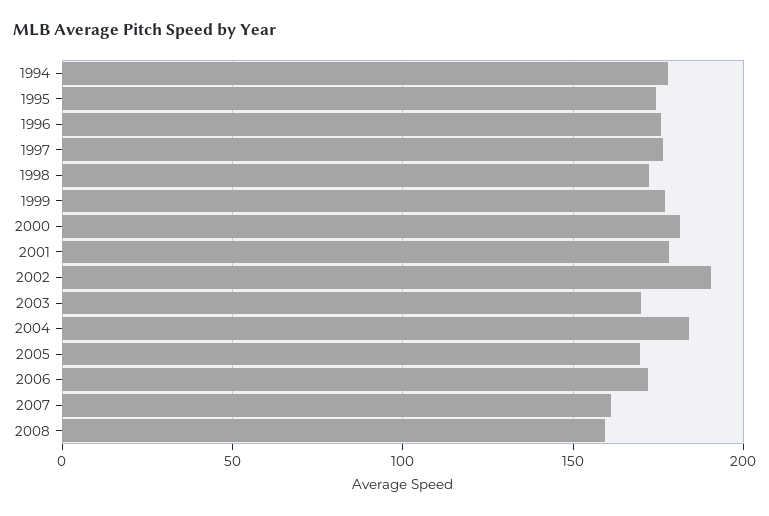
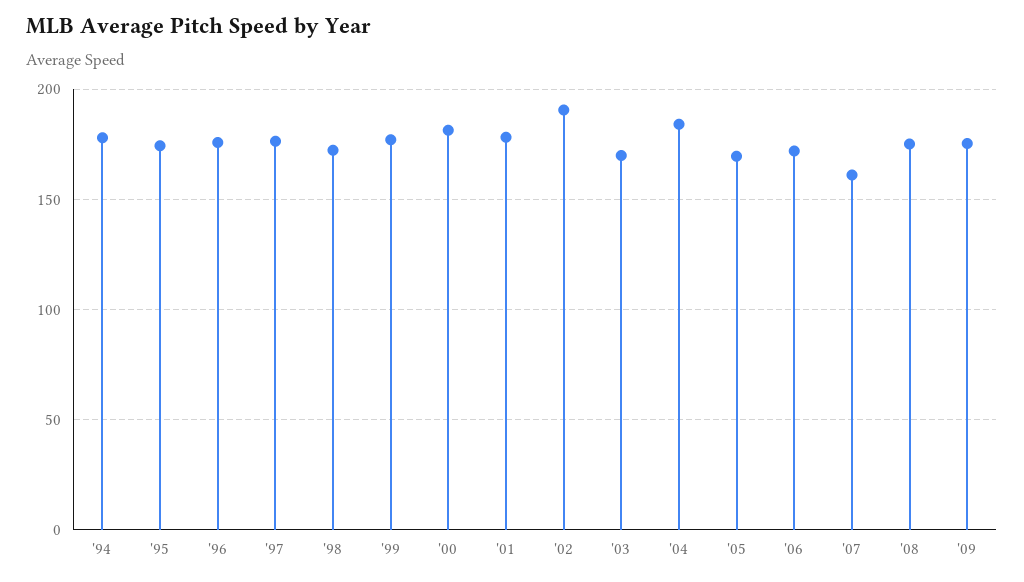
2008: 160 -> 175
'09: none -> 175

